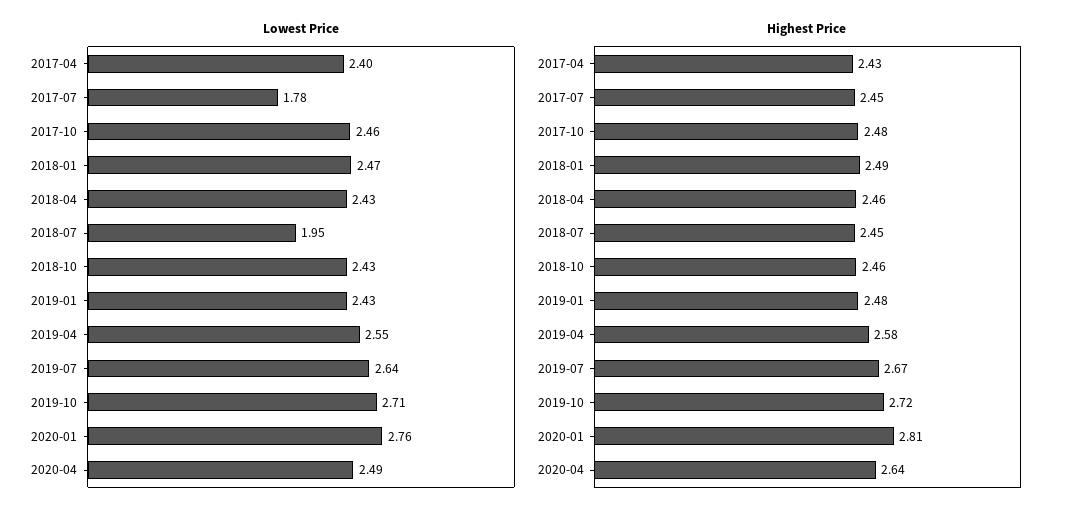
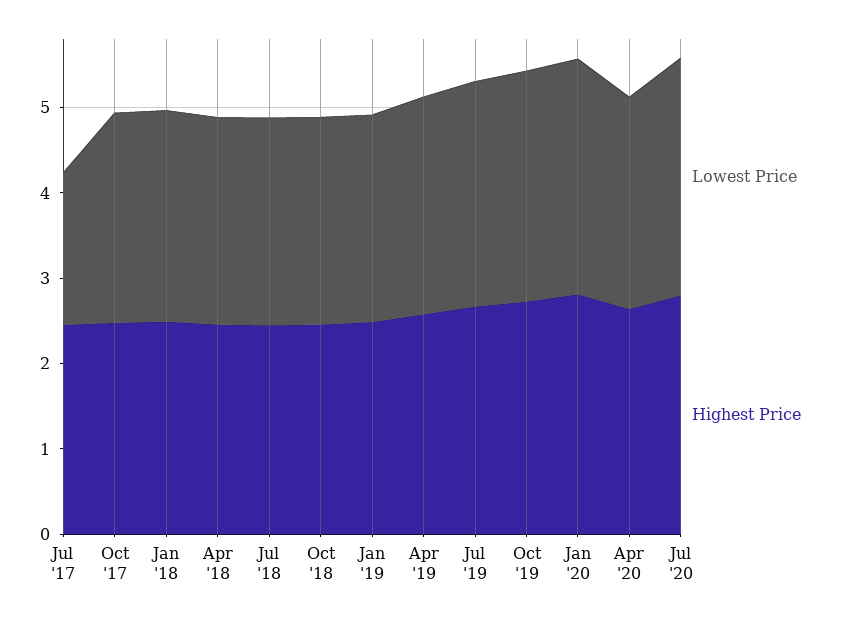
Lowest Price, 2017-04: 2.4 -> none
Lowest Price, 2018-07: 1.95 -> 2.4
Highest Price, 2017-04: 2.43 -> none
Lowest Price, Jul '20: none -> 2.8
Highest Price, Jul '20: none -> 2.8

